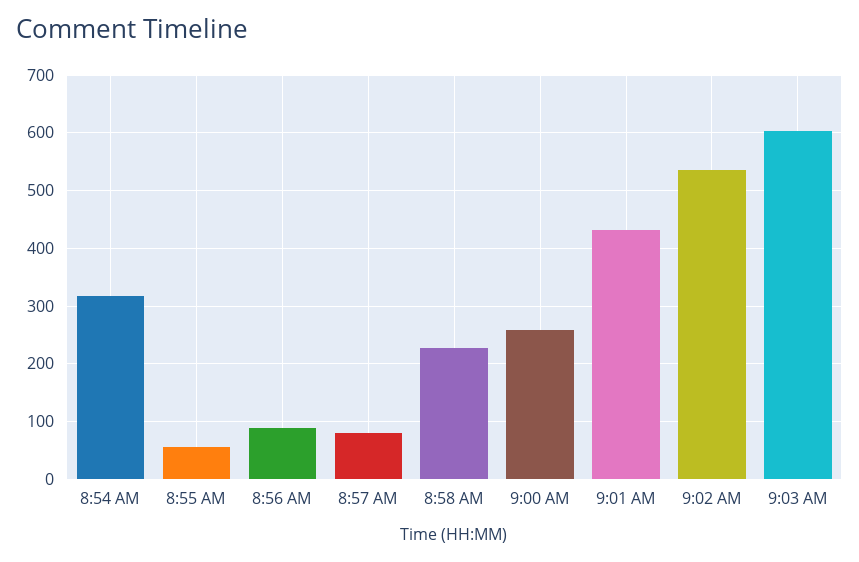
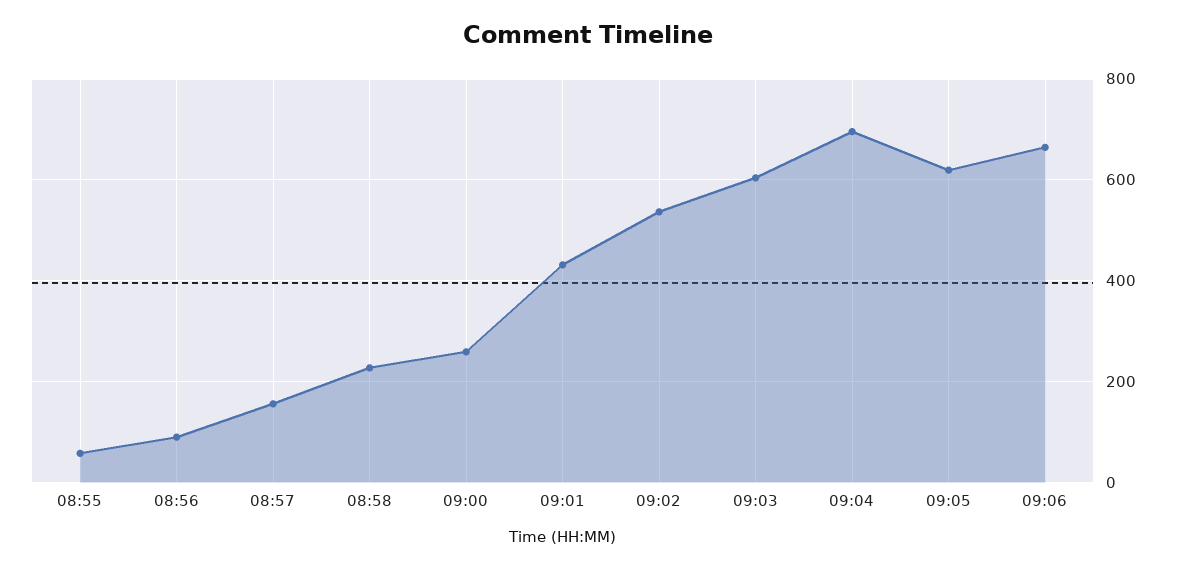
8:54 AM: 320 -> none
8:57 AM: 80 -> 160
09:04: none -> 700
09:05: none -> 620
09:06: none -> 660

